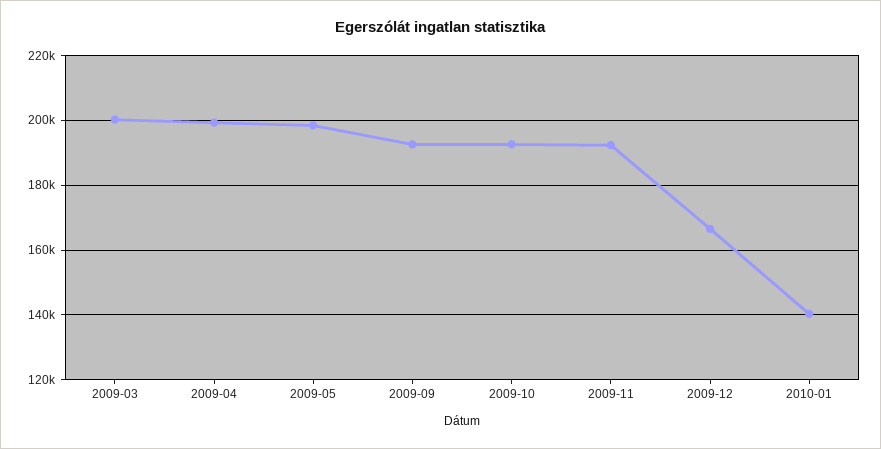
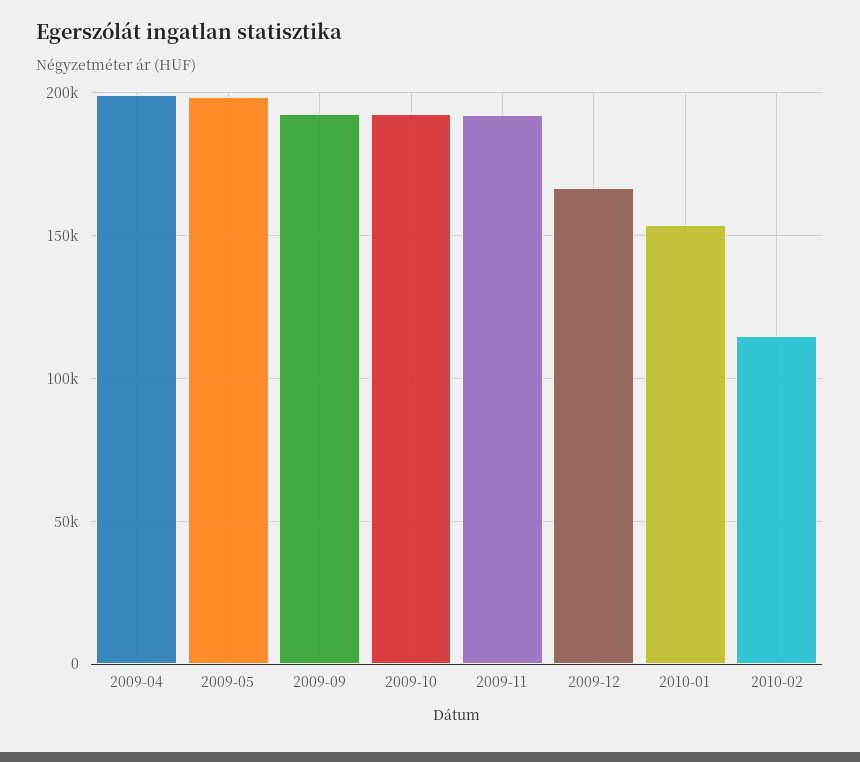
2009-03: 200000 -> none
2010-01: 140000 -> 155000
2010-02: none -> 115000

